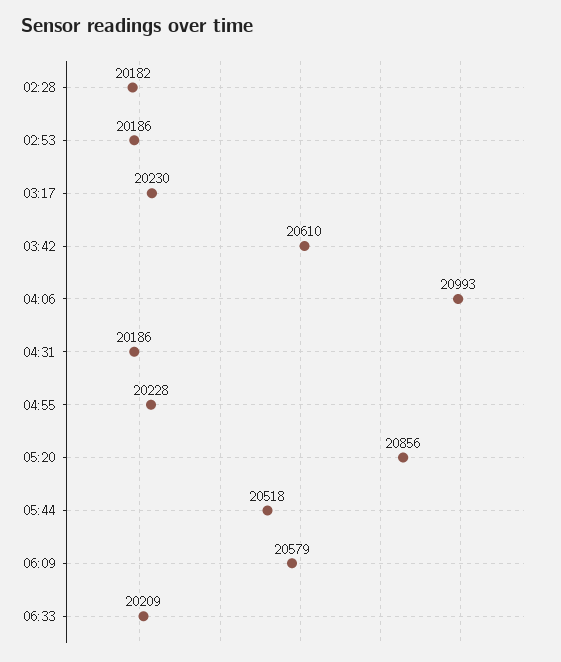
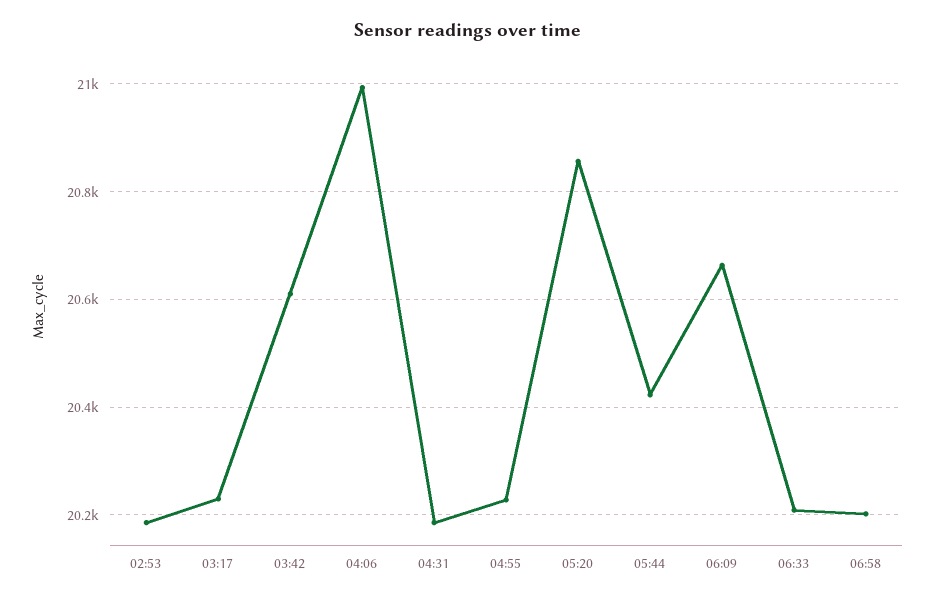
02:28: 20182 -> none
05:44: 20518 -> 20420
06:09: 20579 -> 20660
06:58: none -> 20200

